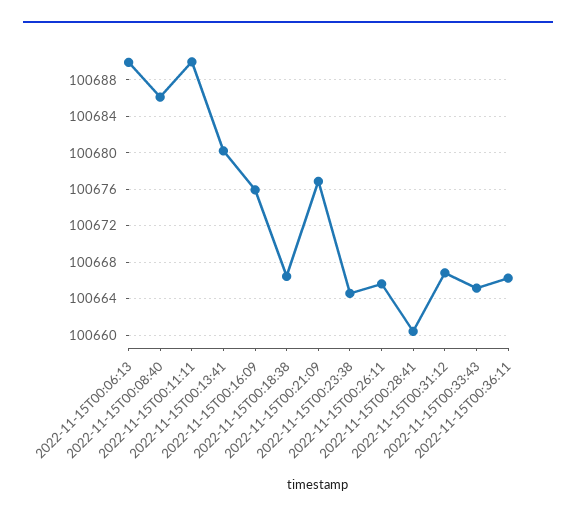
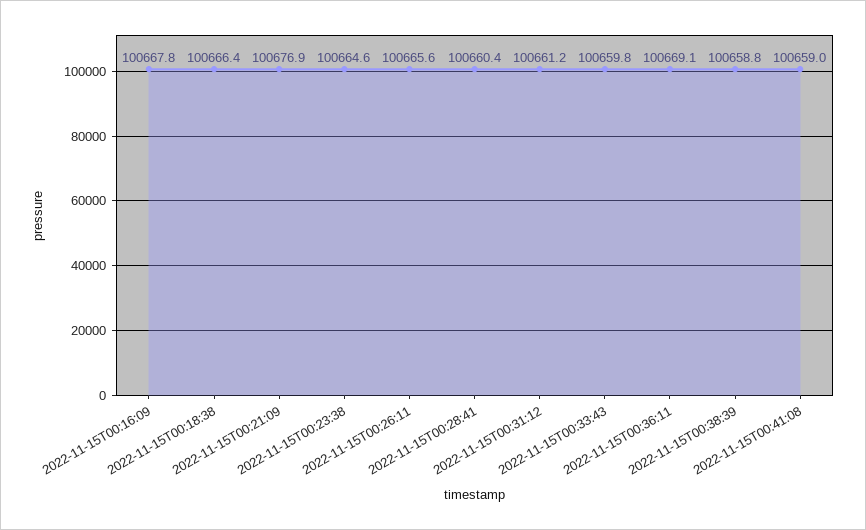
2022-11-15T00:06:13: 100690 -> none
2022-11-15T00:08:40: 100686 -> none
2022-11-15T00:11:11: 100690 -> none
2022-11-15T00:13:41: 100680 -> none
2022-11-15T00:16:09: 100676 -> 100667.8
2022-11-15T00:31:12: 100667 -> 100661.2
2022-11-15T00:33:43: 100665 -> 100659.8
2022-11-15T00:36:11: 100666 -> 100669.1
2022-11-15T00:38:39: none -> 100658.8
2022-11-15T00:41:08: none -> 100659

